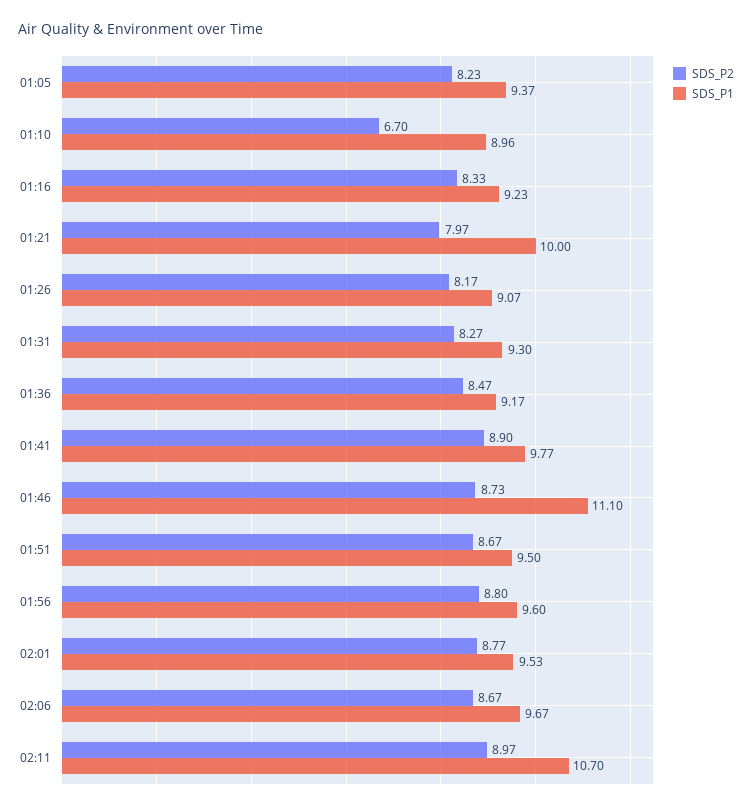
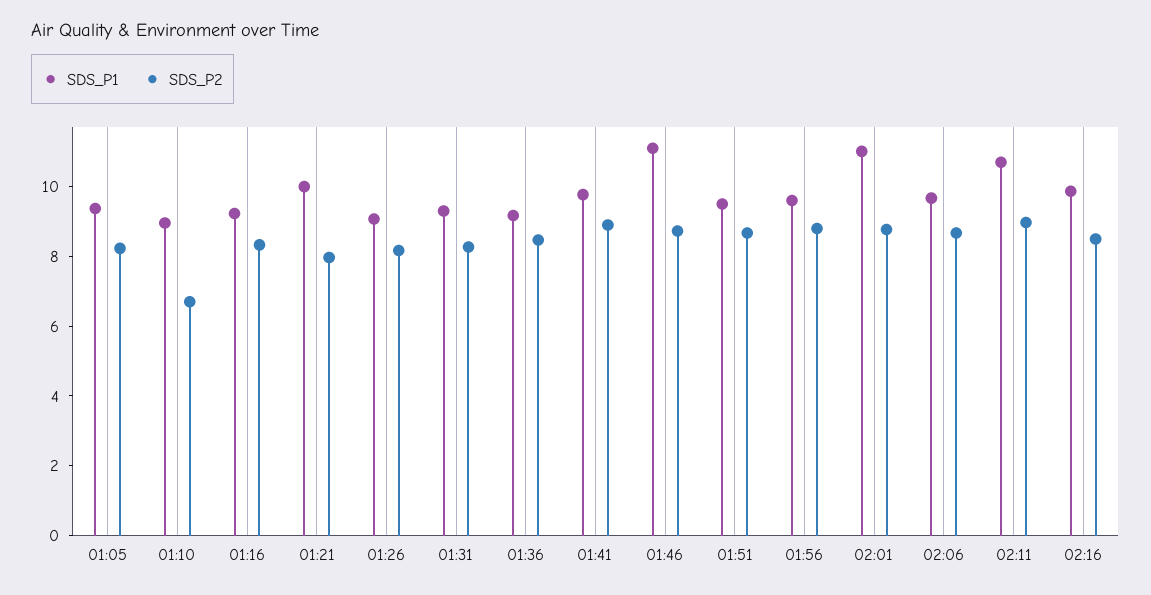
SDS_P1, 02:01: 9.53 -> 11
SDS_P1, 02:16: none -> 10
SDS_P2, 02:16: none -> 8.5

